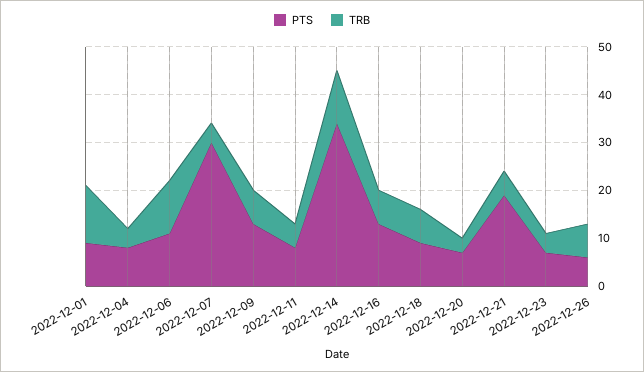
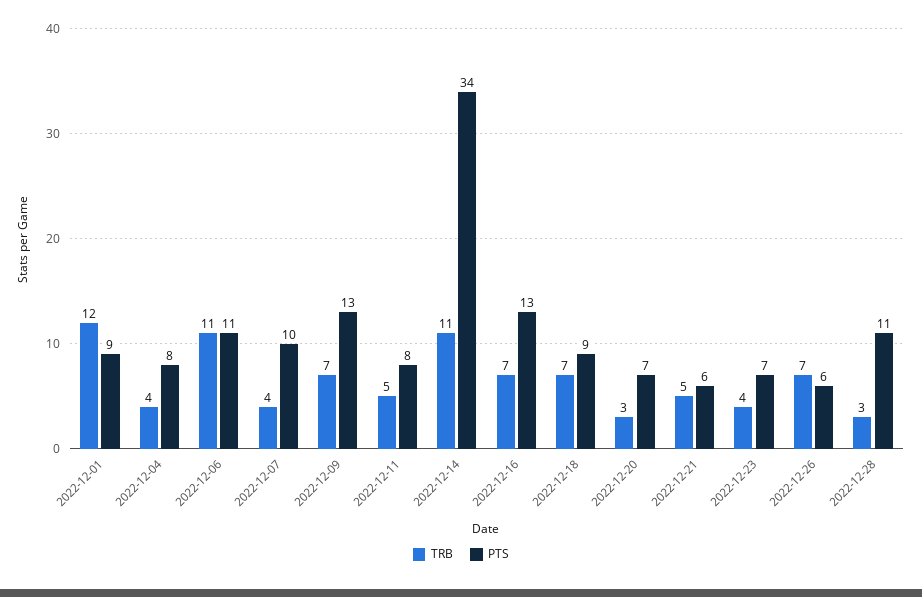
PTS, 2022-12-07: 30 -> 10
PTS, 2022-12-21: 20 -> 6
TRB, 2022-12-28: none -> 3
PTS, 2022-12-28: none -> 11

